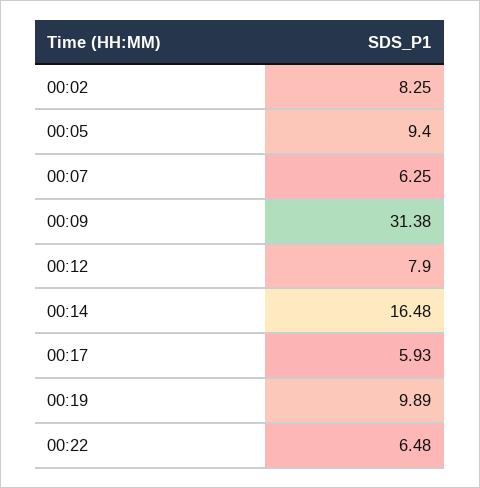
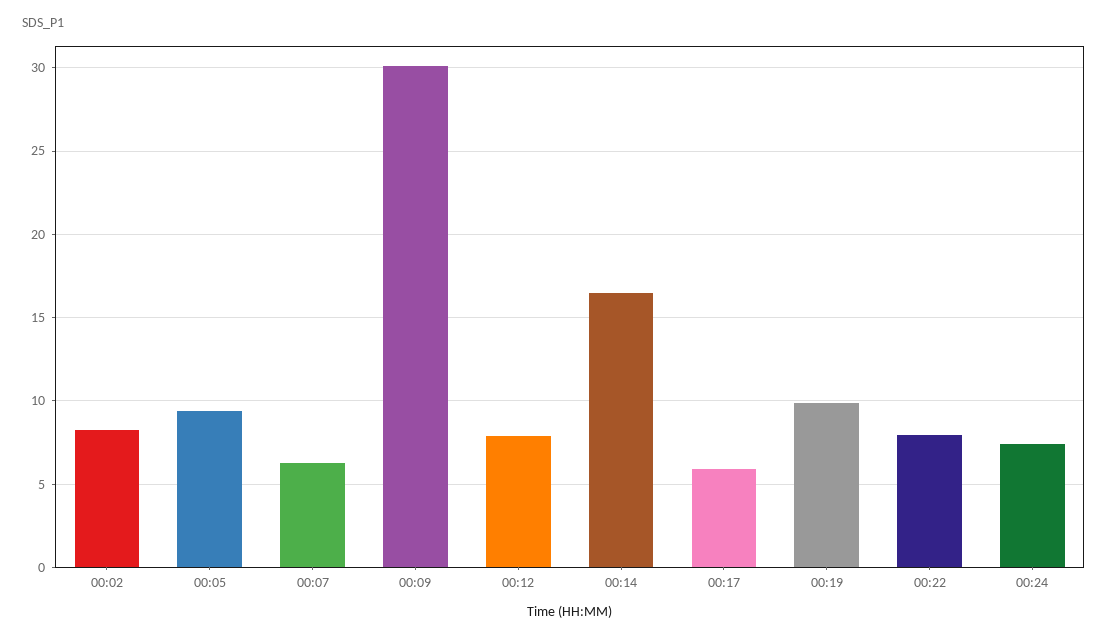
00:09: 31.38 -> 30
00:22: 6.48 -> 8
00:24: none -> 7.5

